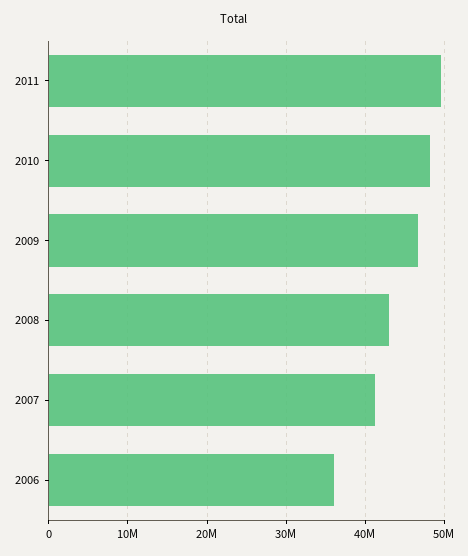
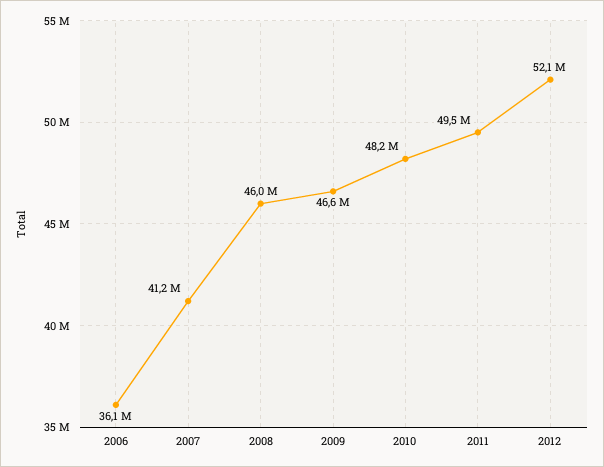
2008: 43000000 -> 46000000
2012: none -> 52100000

